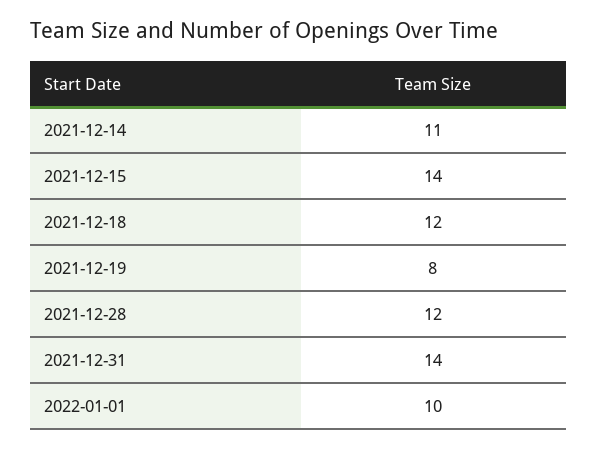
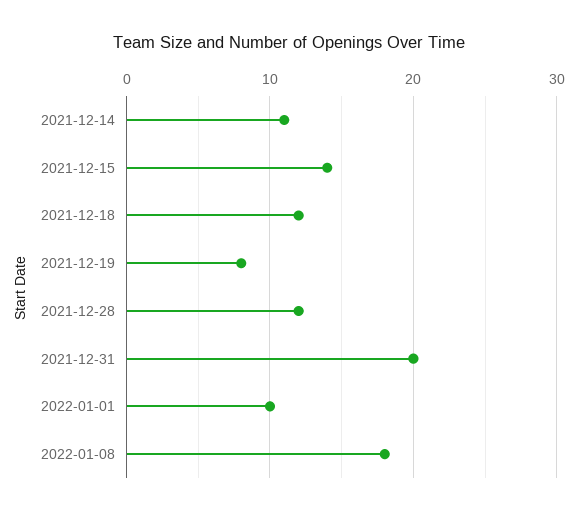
2021-12-31: 14 -> 20
2022-01-08: none -> 18

